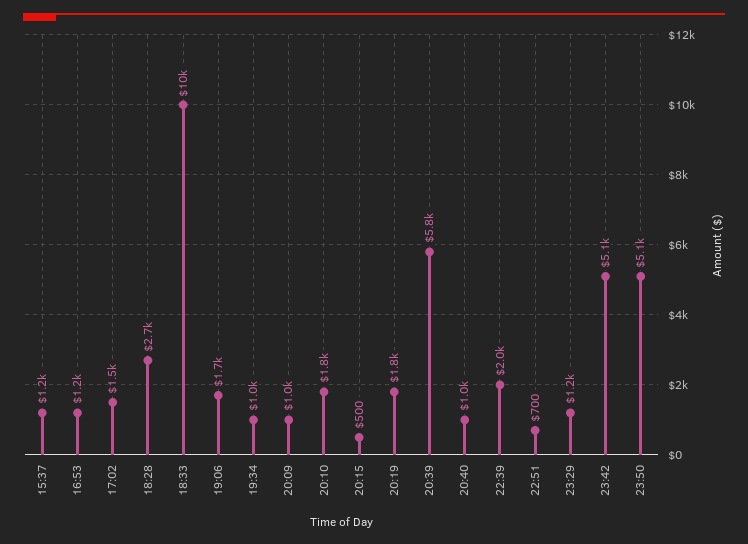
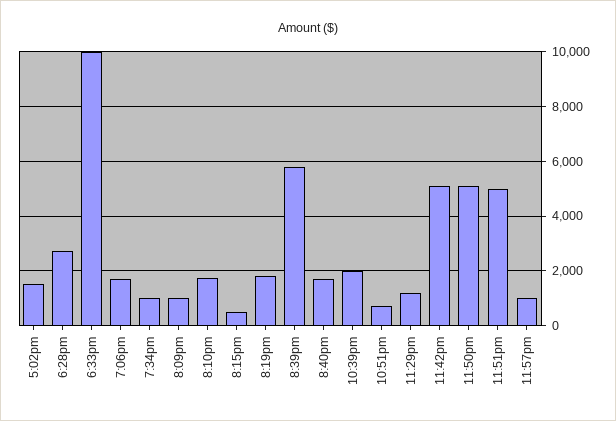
15:37: 1200 -> none
16:53: 1200 -> none
20:40: 1000 -> 1750
11:51pm: none -> 5000
11:57pm: none -> 1000

